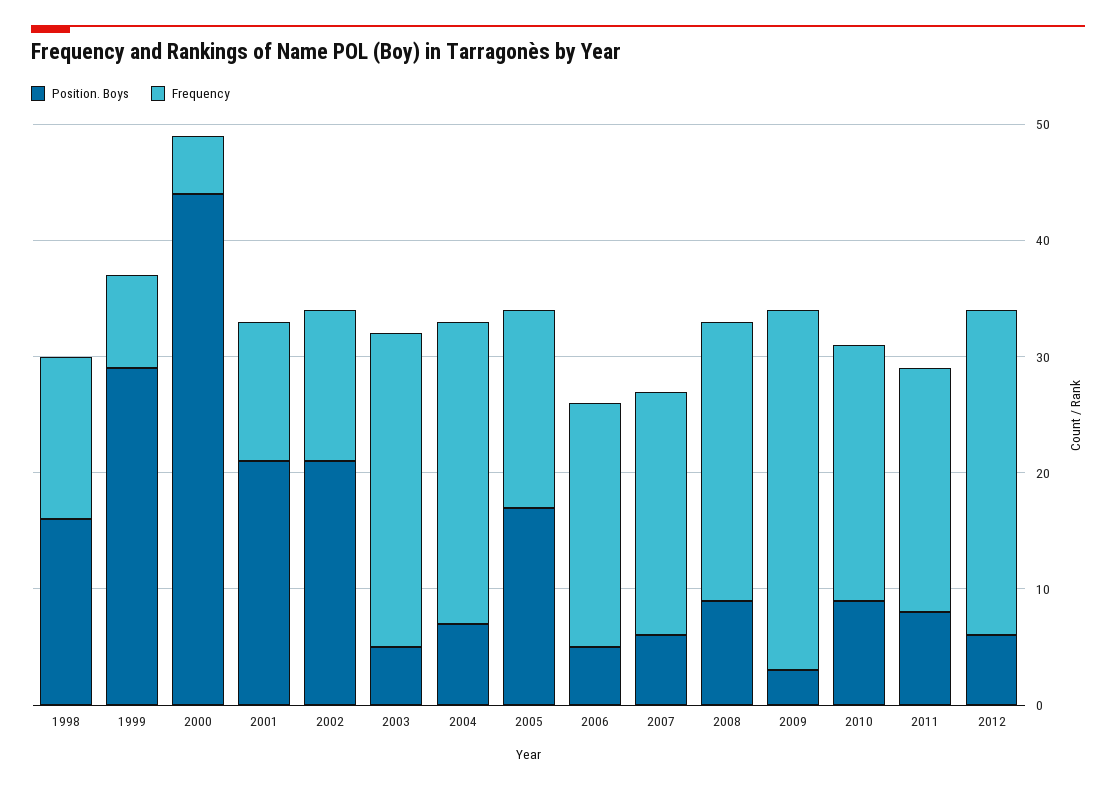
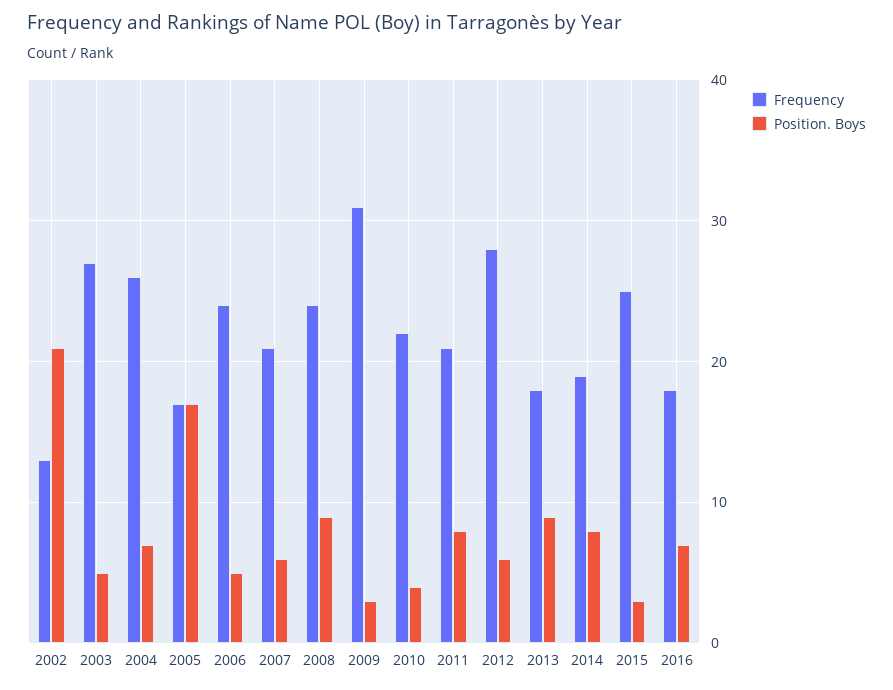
Position. Boys, 1998: 16 -> none
Frequency, 1998: 14 -> none
Position. Boys, 1999: 29 -> none
Frequency, 1999: 8 -> none
Position. Boys, 2000: 44 -> none
Frequency, 2000: 5 -> none
Position. Boys, 2001: 21 -> none
Frequency, 2001: 12 -> none
Frequency, 2006: 21 -> 24
Position. Boys, 2010: 9 -> 4
Frequency, 2013: none -> 18
Position. Boys, 2013: none -> 9
Frequency, 2014: none -> 19
Position. Boys, 2014: none -> 8
Frequency, 2015: none -> 25
Position. Boys, 2015: none -> 3
Frequency, 2016: none -> 18
Position. Boys, 2016: none -> 7

